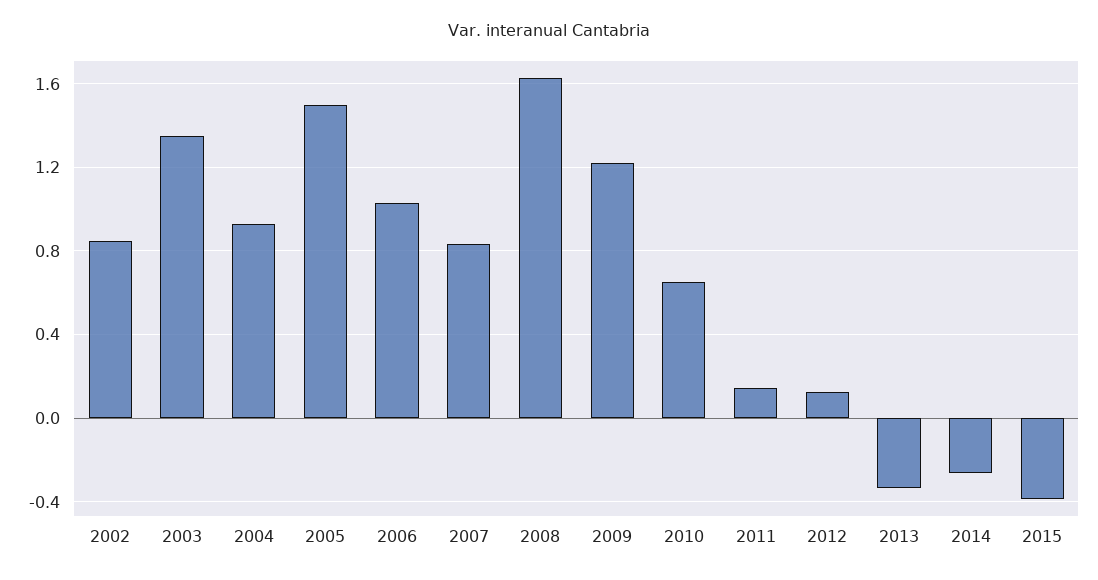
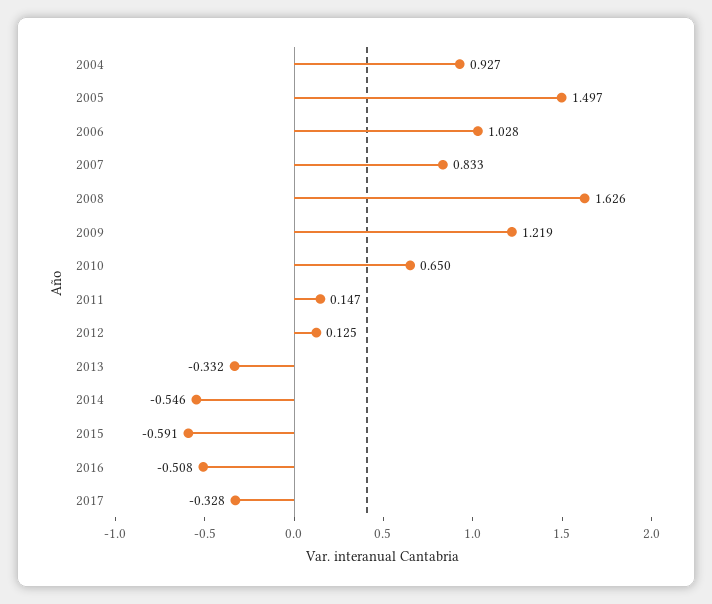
2002: 0.85 -> none
2003: 1.35 -> none
2014: -0.25 -> -0.546
2015: -0.4 -> -0.591
2016: none -> -0.508
2017: none -> -0.328

